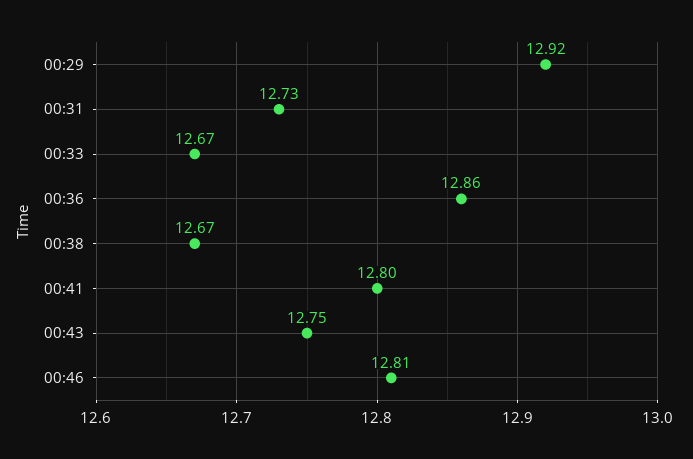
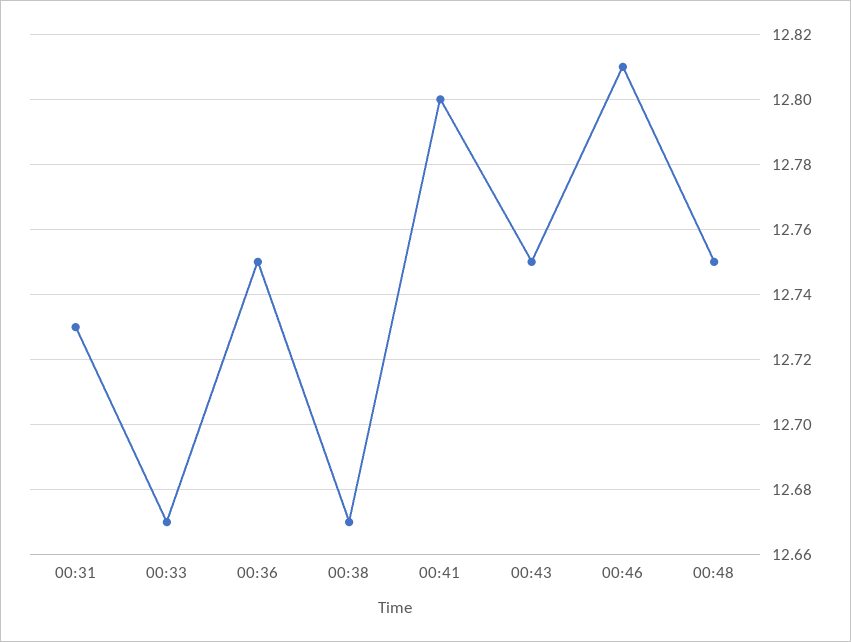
00:29: 12.92 -> none
00:36: 12.86 -> 12.75
00:48: none -> 12.75

